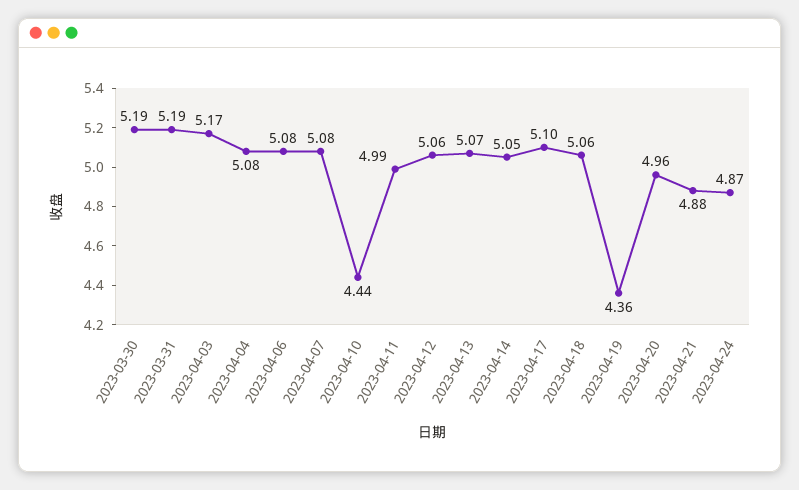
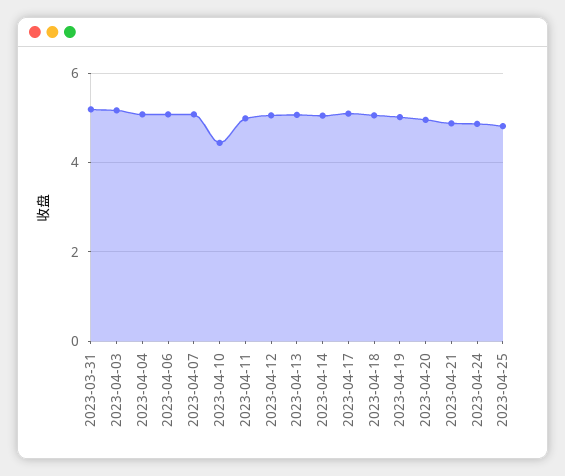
2023-03-30: 5.19 -> none
2023-04-19: 4.36 -> 5
2023-04-25: none -> 4.8

